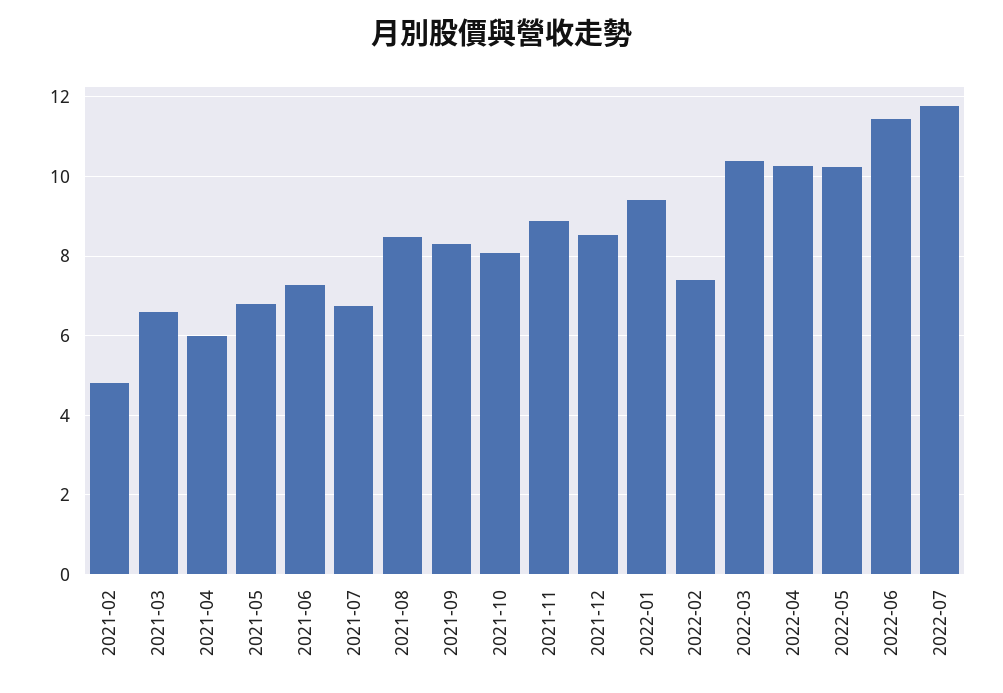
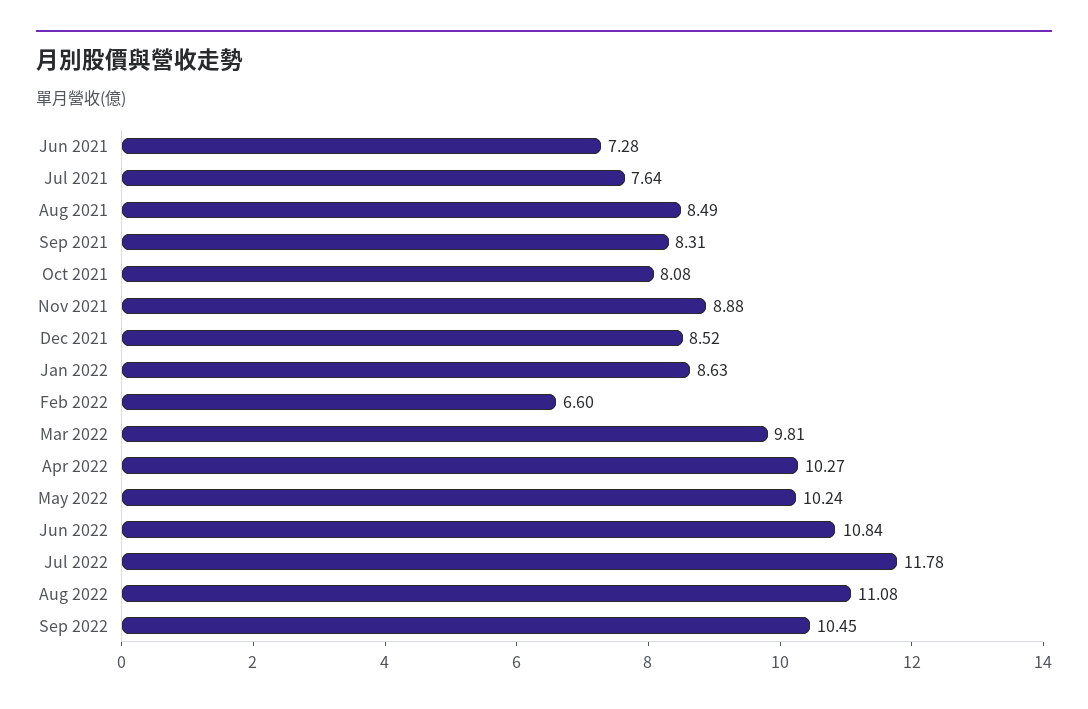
2021-02: 4.8 -> none
2021-03: 6.6 -> none
2021-04: 6 -> none
2021-05: 6.8 -> none
2021-07: 6.8 -> 7.64
2022-01: 9.4 -> 8.63
2022-02: 7.4 -> 6.6
2022-03: 10.4 -> 9.81
2022-06: 11.4 -> 10.84
Aug 2022: none -> 11.08
Sep 2022: none -> 10.45

